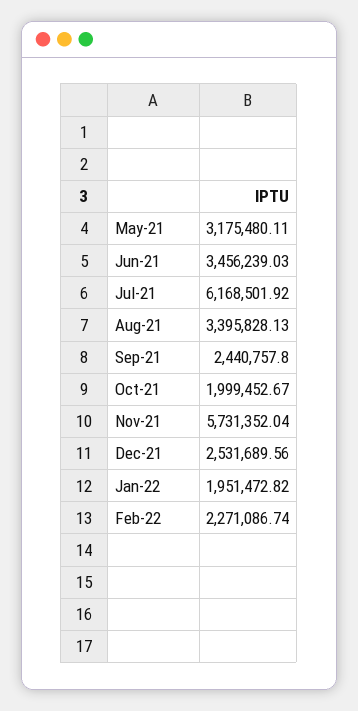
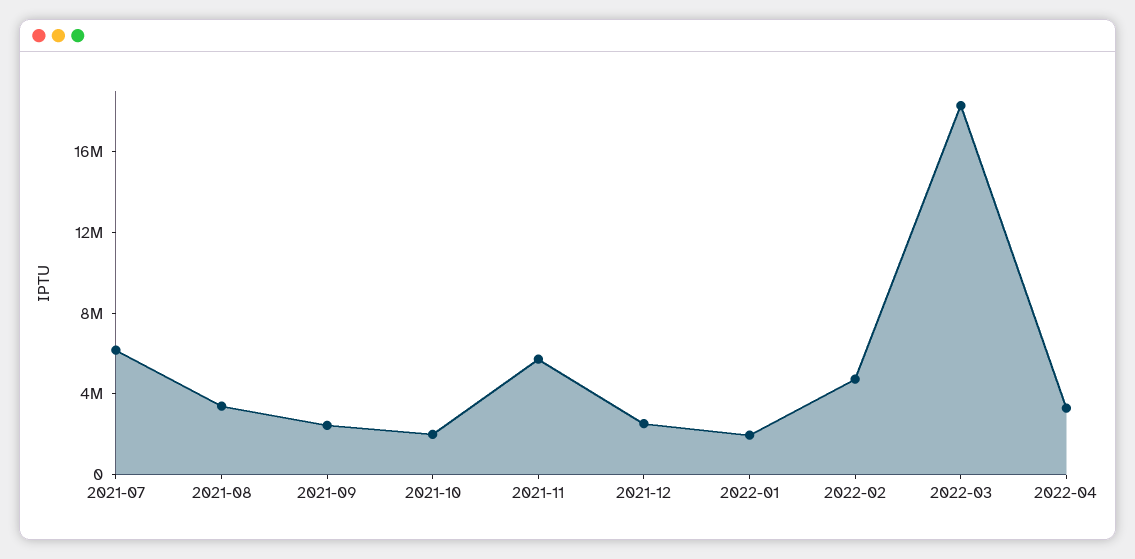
May-21: 3175480.11 -> none
Jun-21: 3456239.03 -> none
Feb-22: 2271086.74 -> 5000000
2022-03: none -> 18000000
2022-04: none -> 3000000

